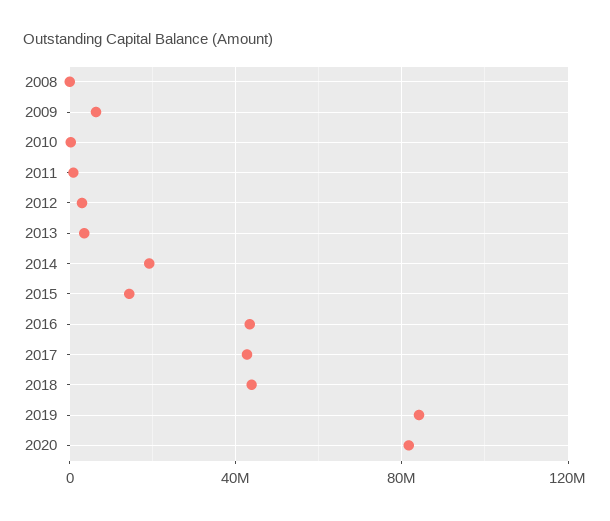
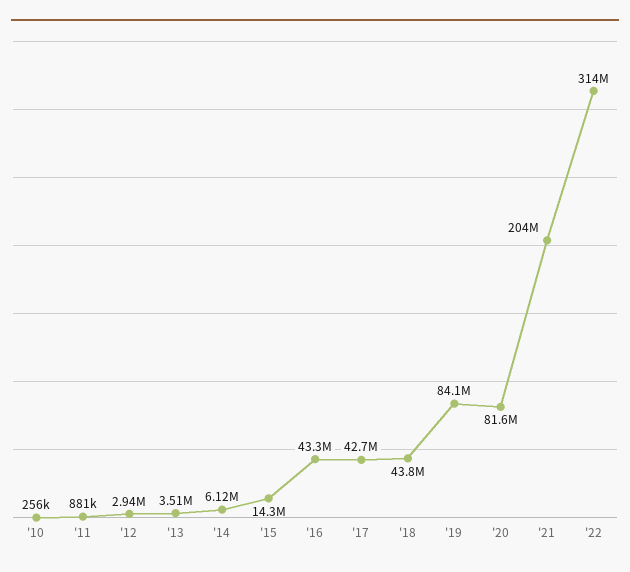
2008: 0 -> none
2009: 5000000 -> none
2014: 20000000 -> 6120000
'21: none -> 204000000
'22: none -> 314000000

